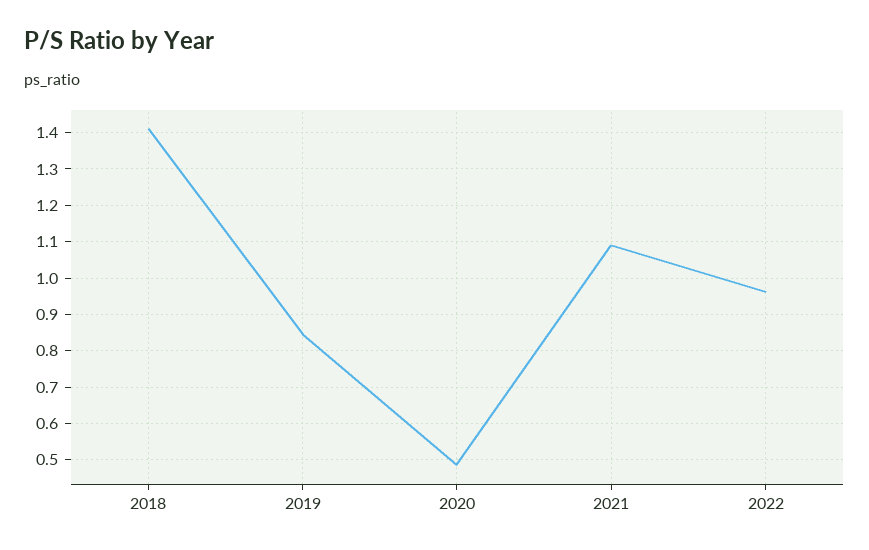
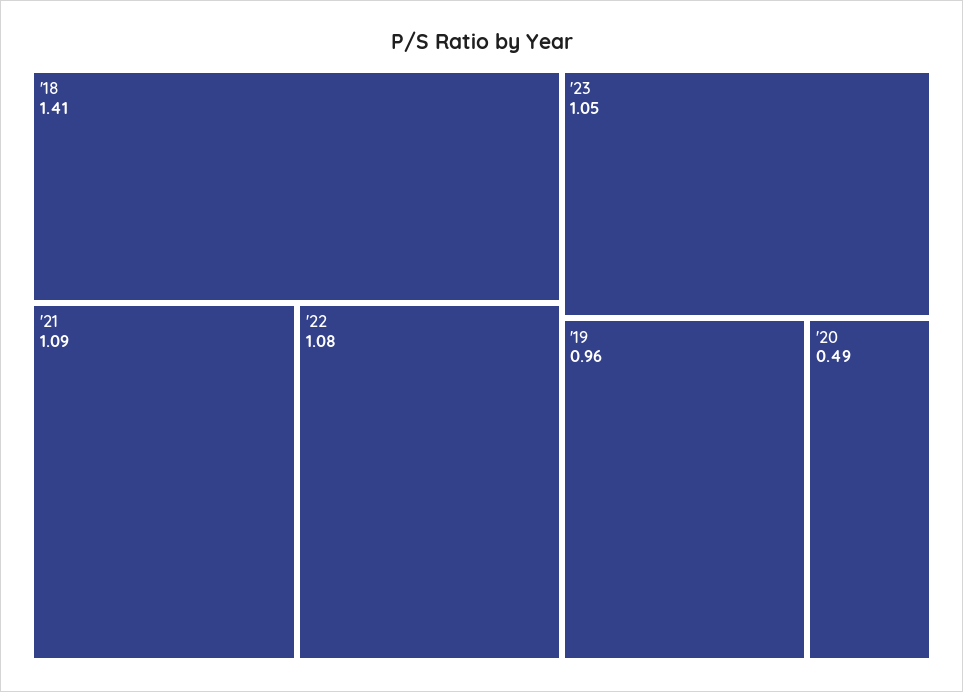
2019: 0.84 -> 0.96
2022: 0.96 -> 1.08
'23: none -> 1.05

